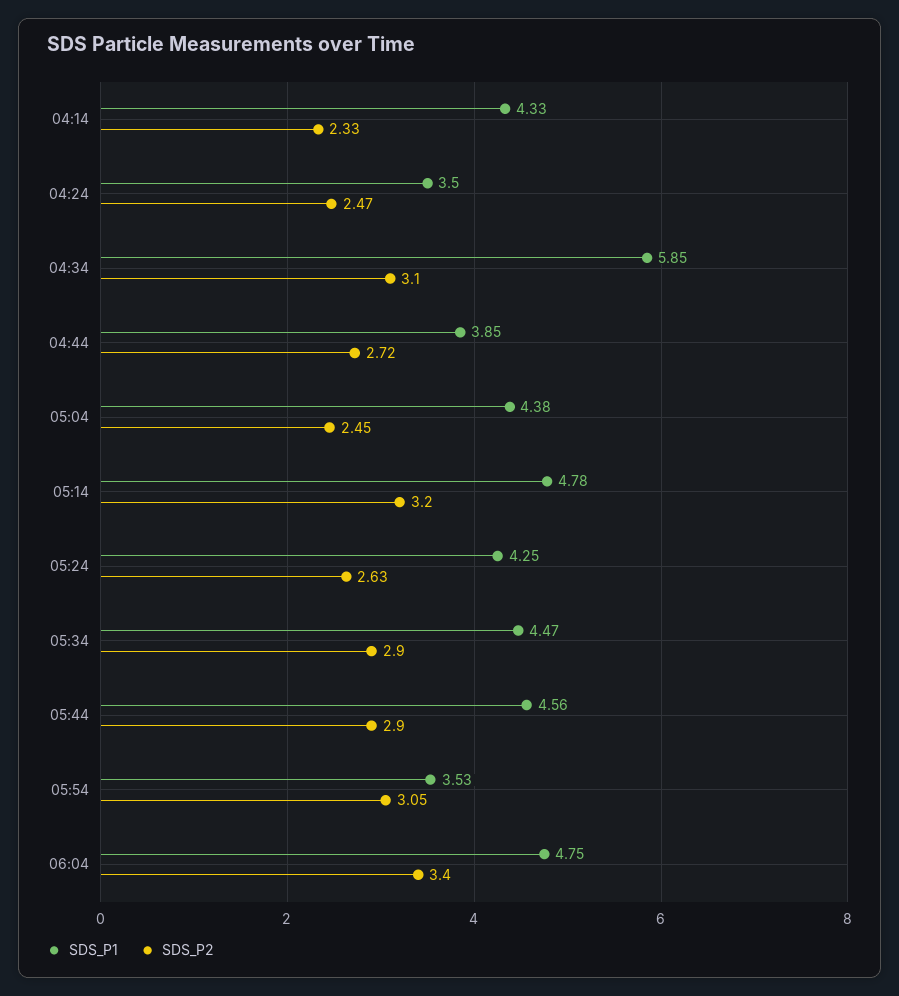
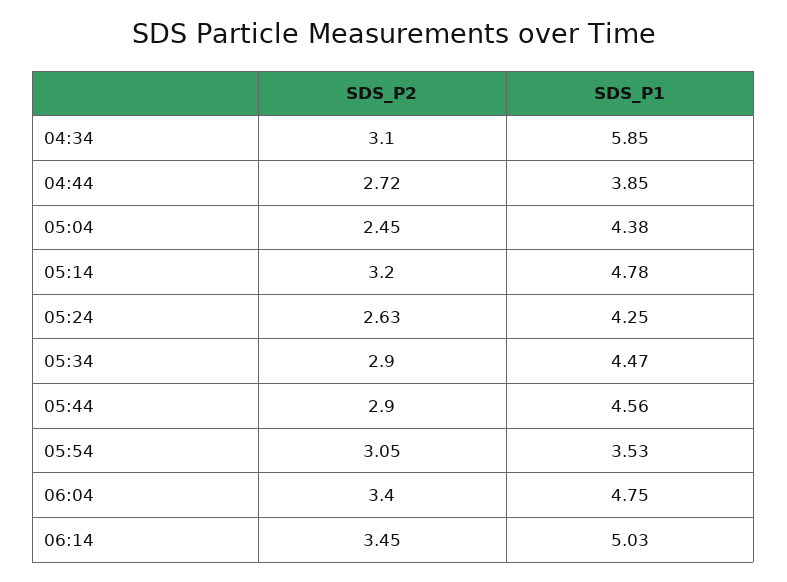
SDS_P1, 04:14: 4.33 -> none
SDS_P2, 04:14: 2.33 -> none
SDS_P1, 04:24: 3.5 -> none
SDS_P2, 04:24: 2.47 -> none
SDS_P2, 06:14: none -> 3.45
SDS_P1, 06:14: none -> 5.03

